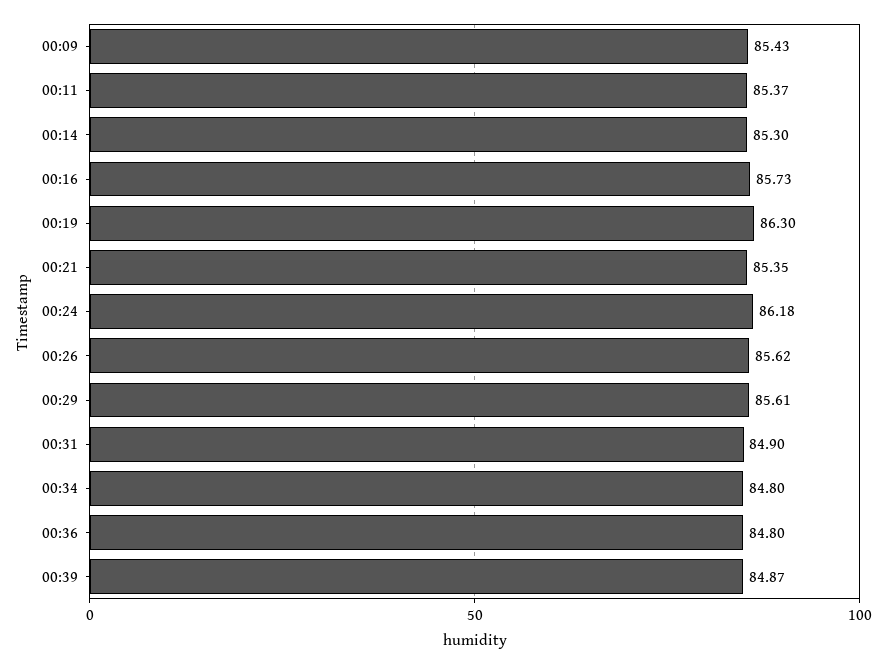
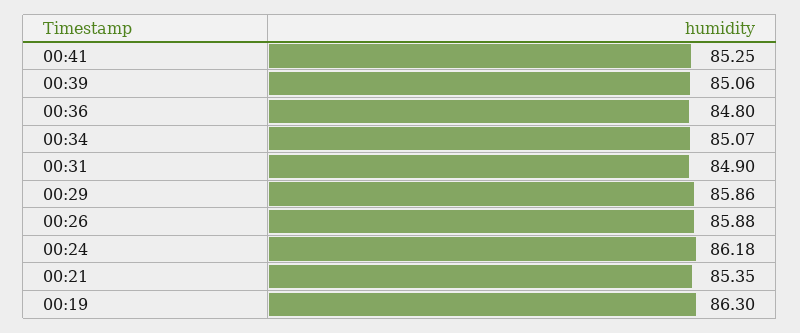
00:09: 85.43 -> none
00:11: 85.37 -> none
00:14: 85.3 -> none
00:16: 85.73 -> none
00:26: 85.62 -> 85.88
00:29: 85.61 -> 85.86
00:34: 84.8 -> 85.07
00:39: 84.87 -> 85.06
00:41: none -> 85.25

